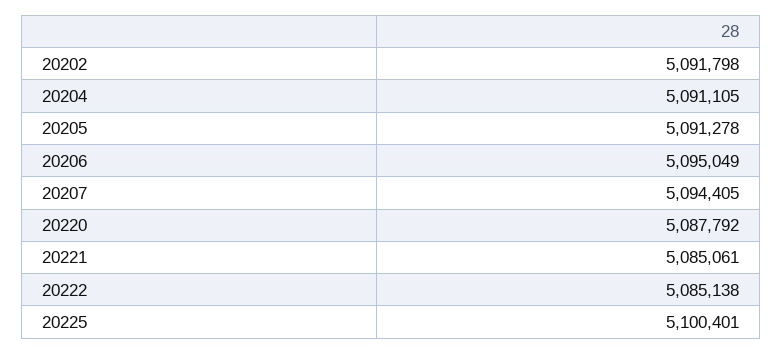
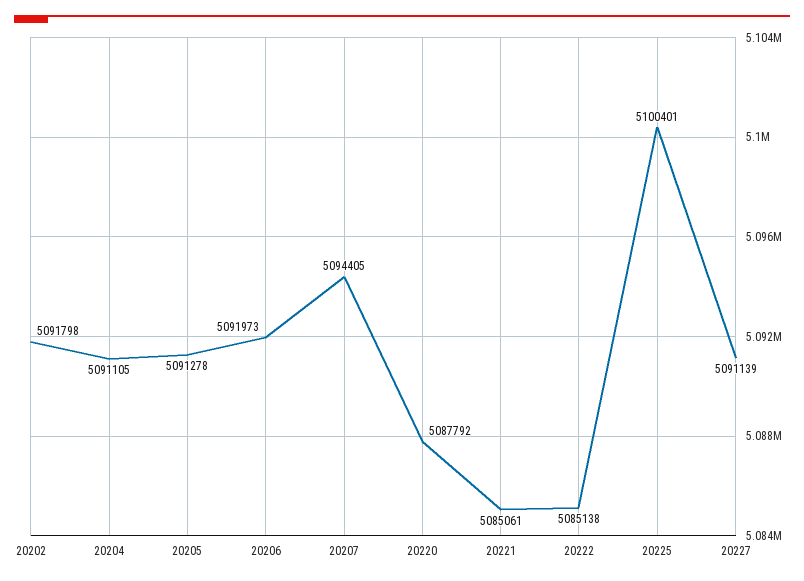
20206: 5095049 -> 5091973
20227: none -> 5091139

